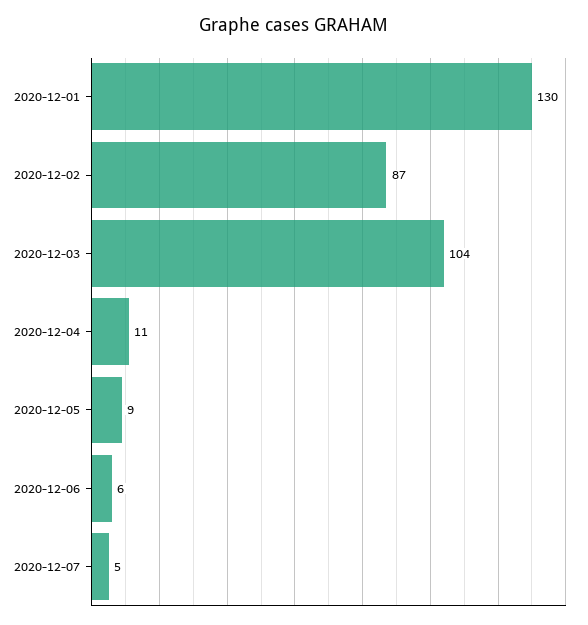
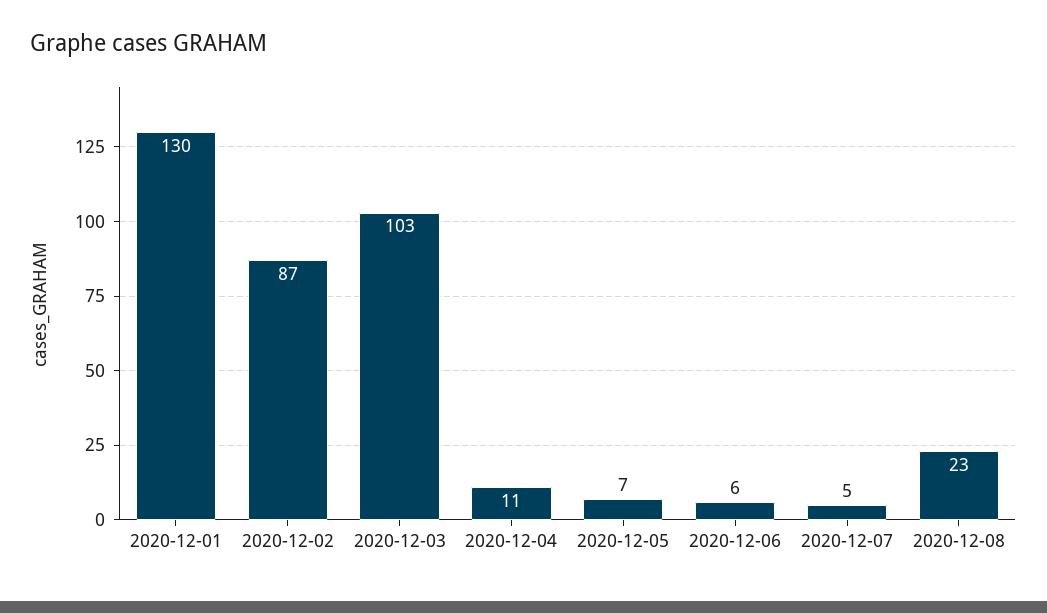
2020-12-03: 104 -> 103
2020-12-05: 9 -> 7
2020-12-08: none -> 23

